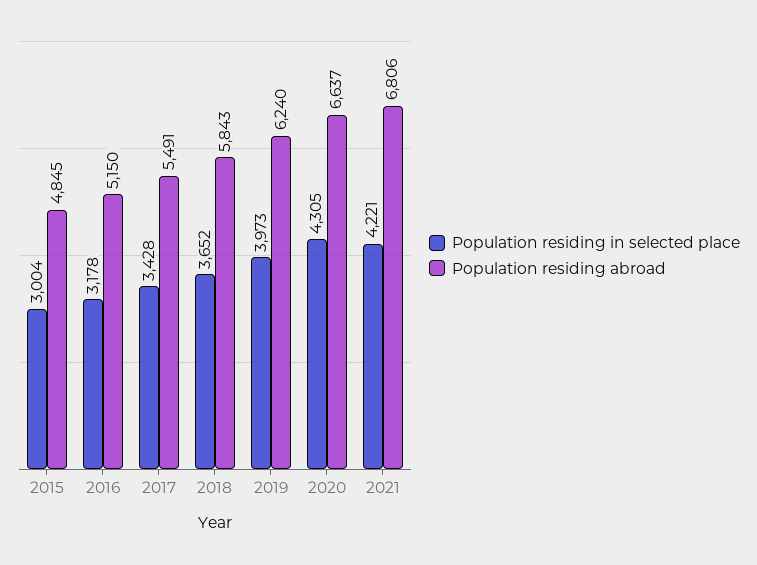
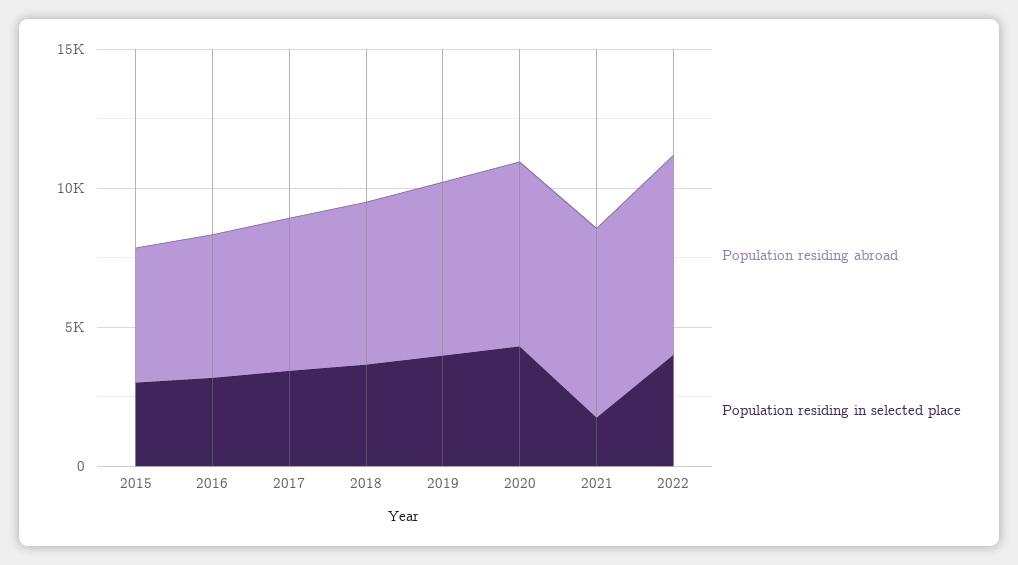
Population residing in selected place, 2021: 4221 -> 2000
Population residing abroad, 2022: none -> 7000
Population residing in selected place, 2022: none -> 4000

